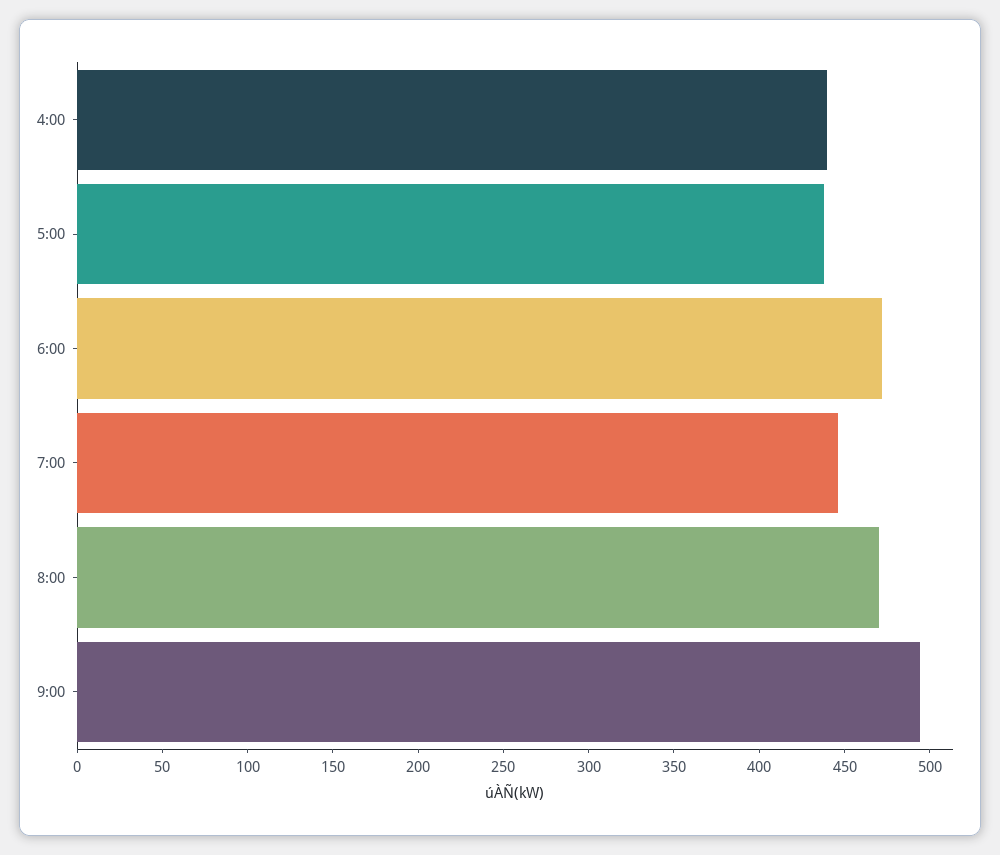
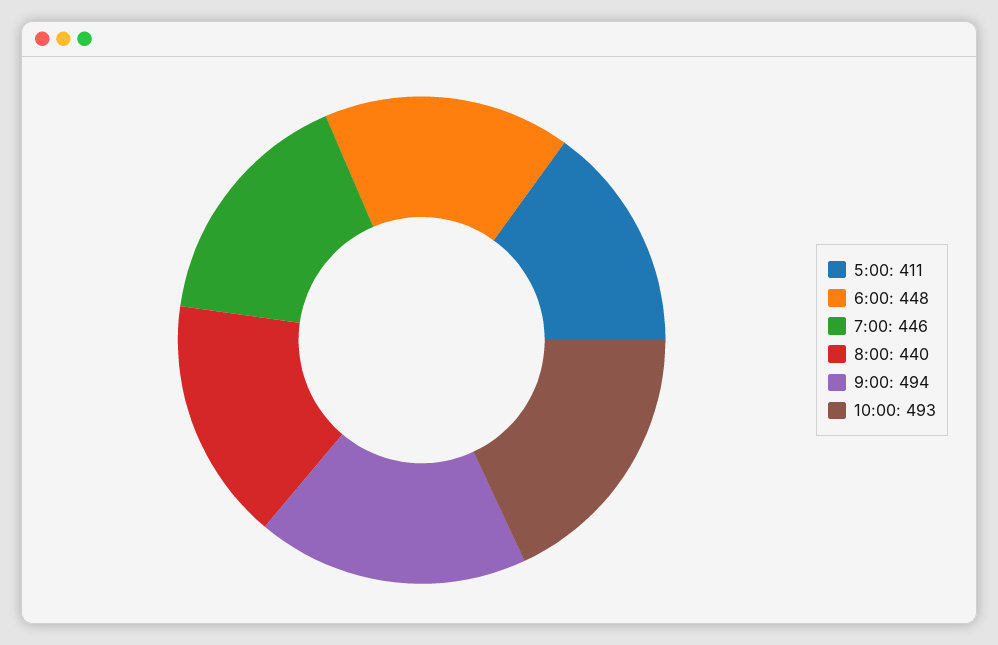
4:00: 440 -> none
5:00: 440 -> 411
6:00: 470 -> 448
8:00: 470 -> 440
10:00: none -> 493

